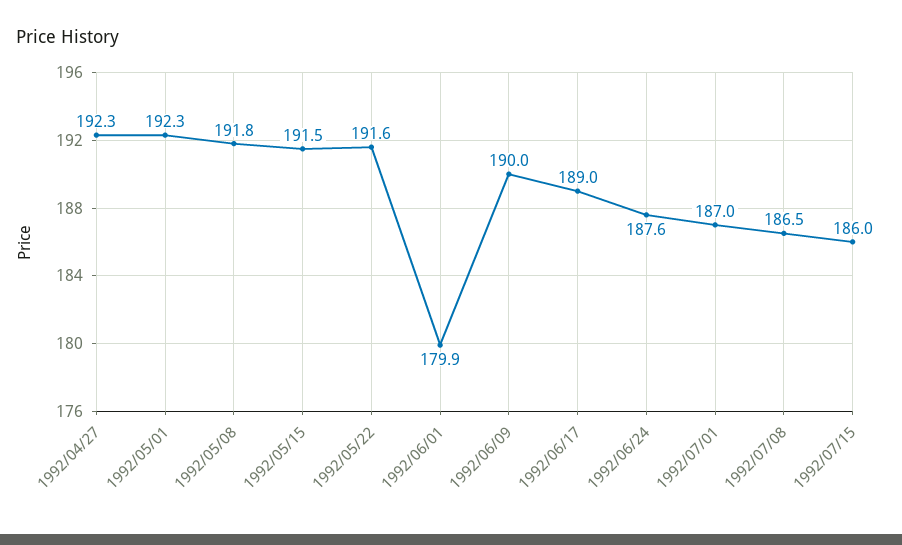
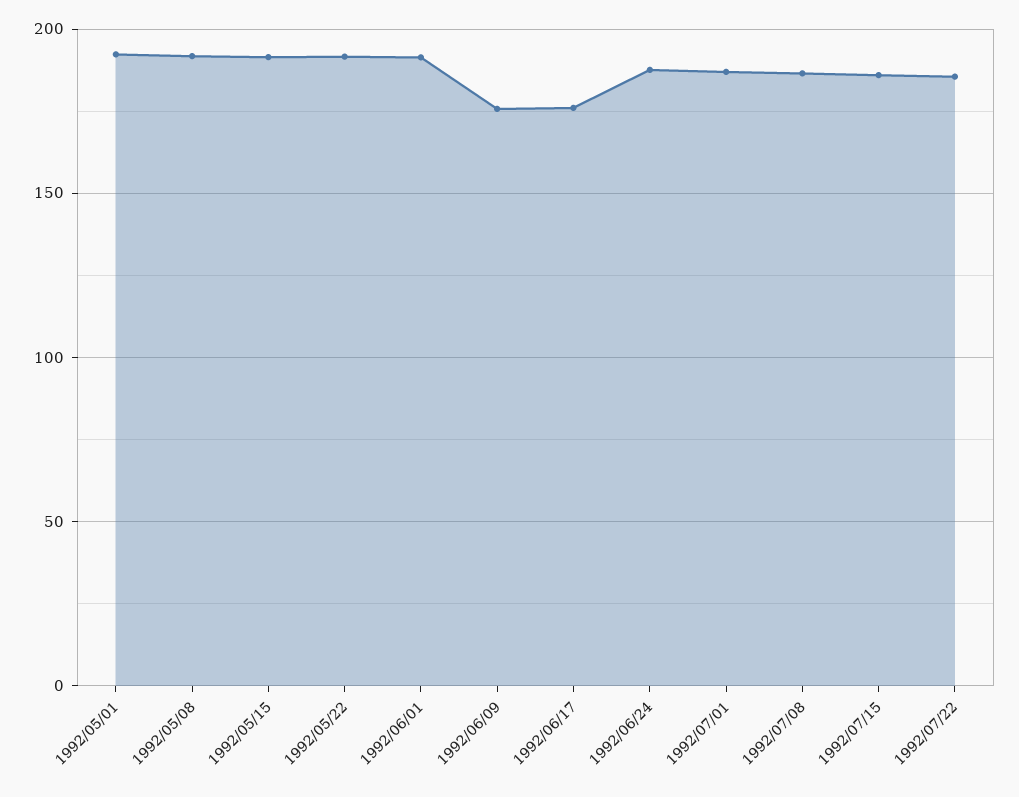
1992/04/27: 192.3 -> none
1992/06/01: 179.9 -> 190
1992/06/09: 190 -> 175
1992/06/17: 189 -> 175
1992/07/22: none -> 185

